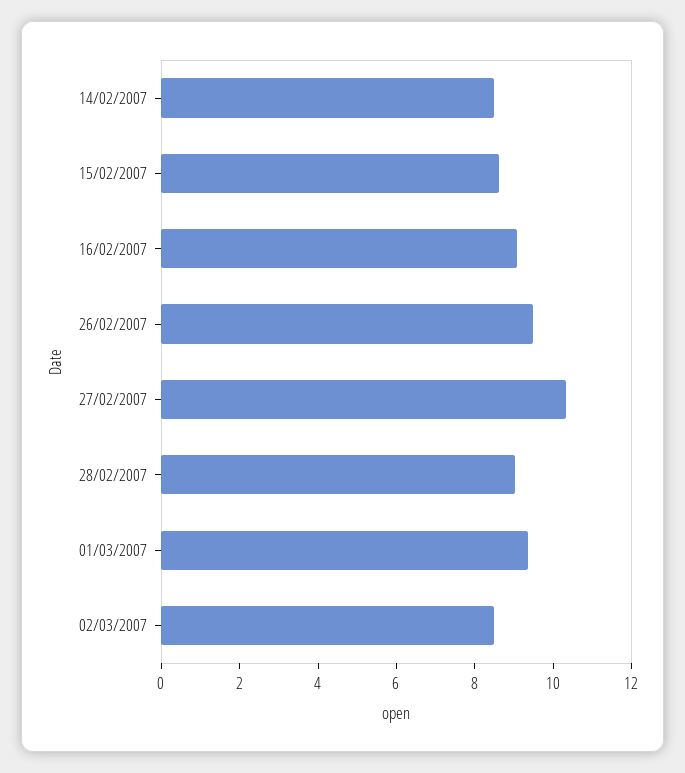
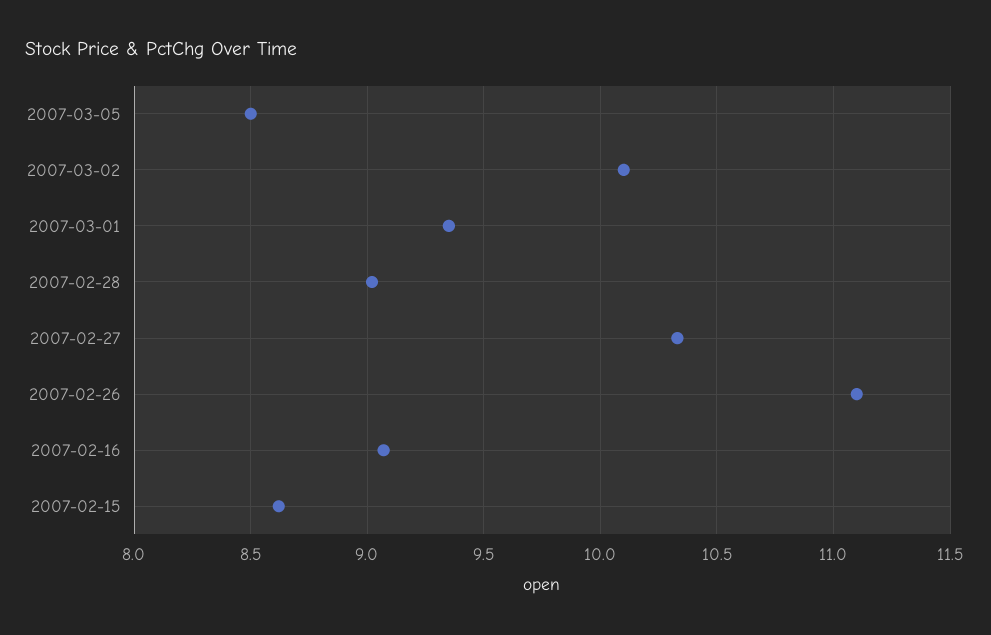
14/02/2007: 8.5 -> none
26/02/2007: 9.5 -> 11.1
02/03/2007: 8.5 -> 10.1
2007-03-05: none -> 8.5

